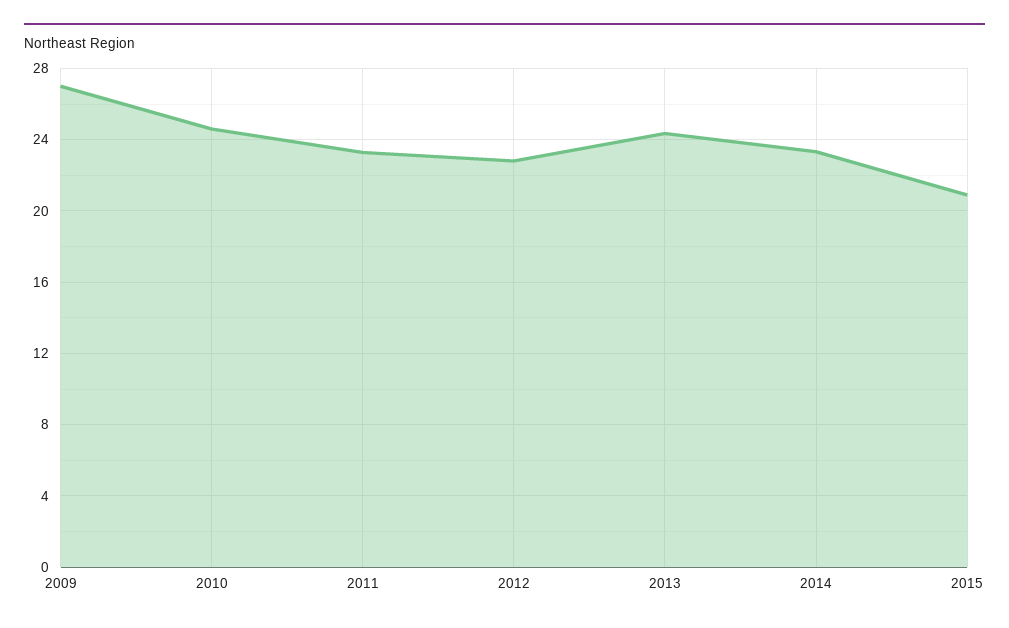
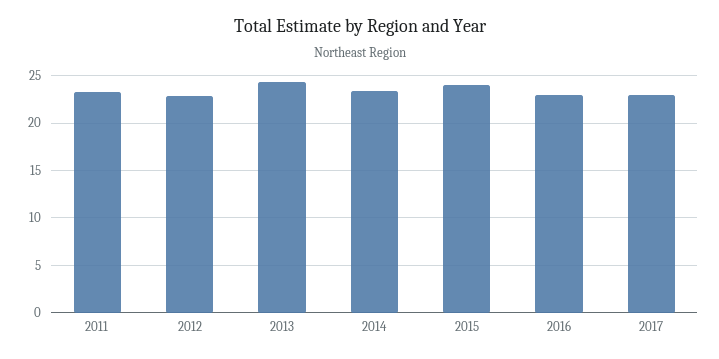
2009: 27 -> none
2010: 24.5 -> none
2015: 21 -> 24
2016: none -> 23
2017: none -> 23

